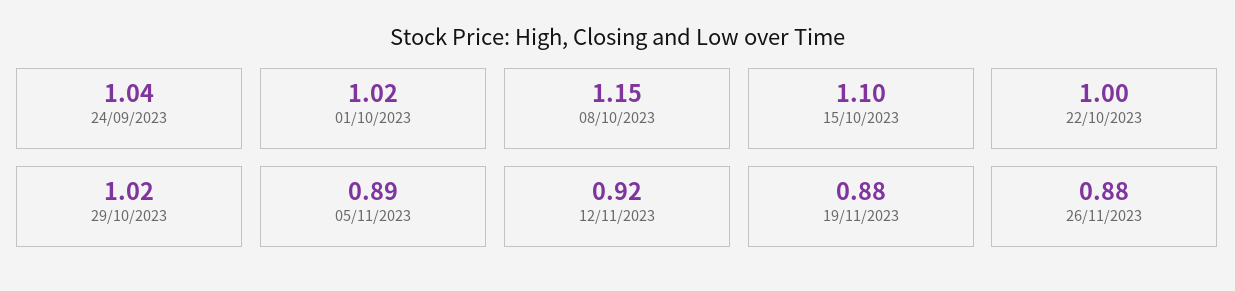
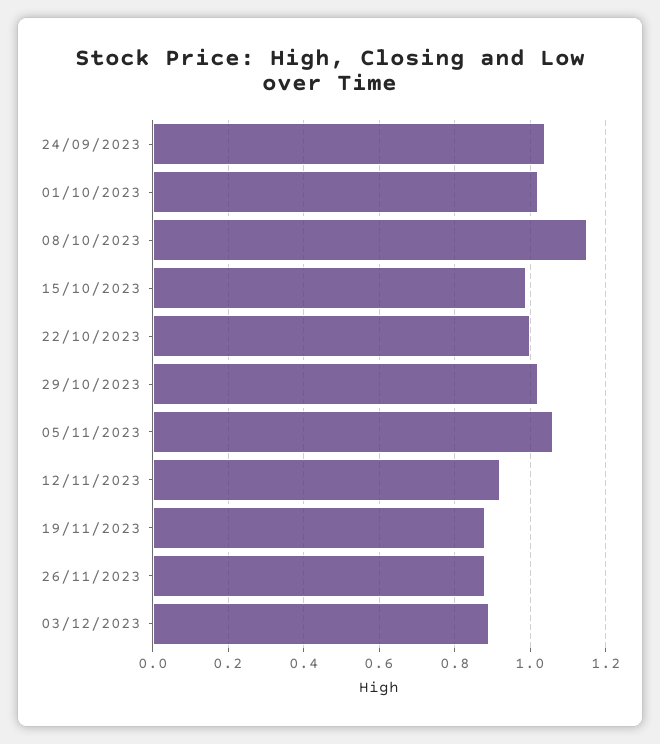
15/10/2023: 1.1 -> 1
05/11/2023: 0.89 -> 1.05
03/12/2023: none -> 0.9

